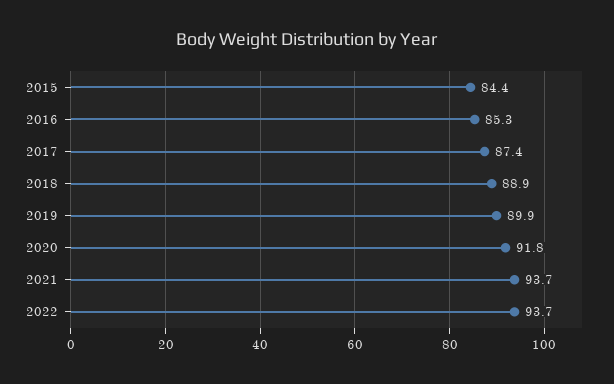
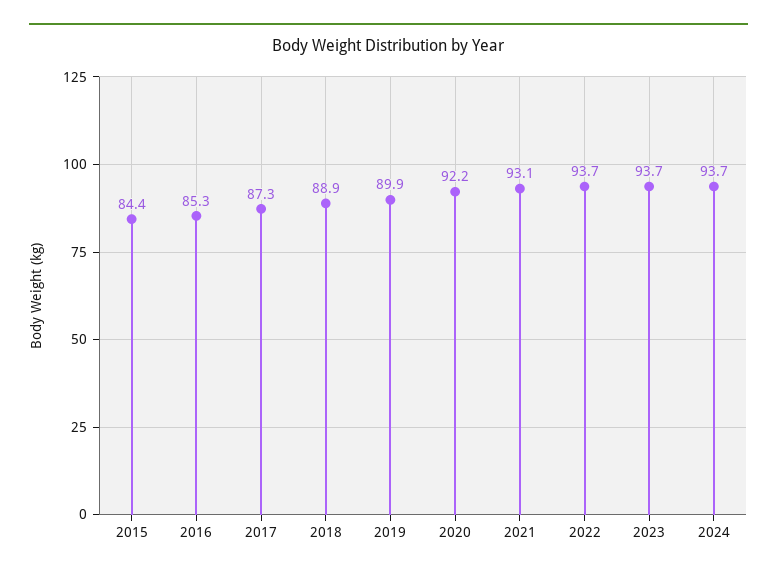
2017: 87.4 -> 87.3
2020: 91.8 -> 92.2
2021: 93.7 -> 93.1
2023: none -> 93.7
2024: none -> 93.7

